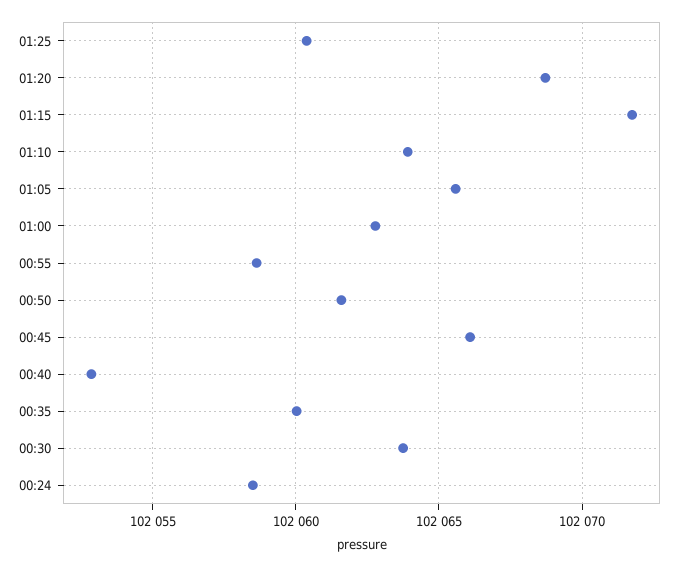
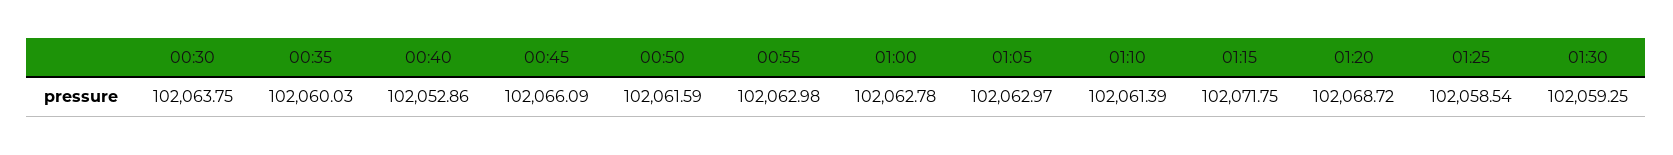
01:25: 102060.5 -> 102058.54
01:10: 102064 -> 102061.39
01:05: 102065.5 -> 102062.97
00:55: 102058.5 -> 102062.98
00:24: 102058.5 -> none
01:30: none -> 102059.25

